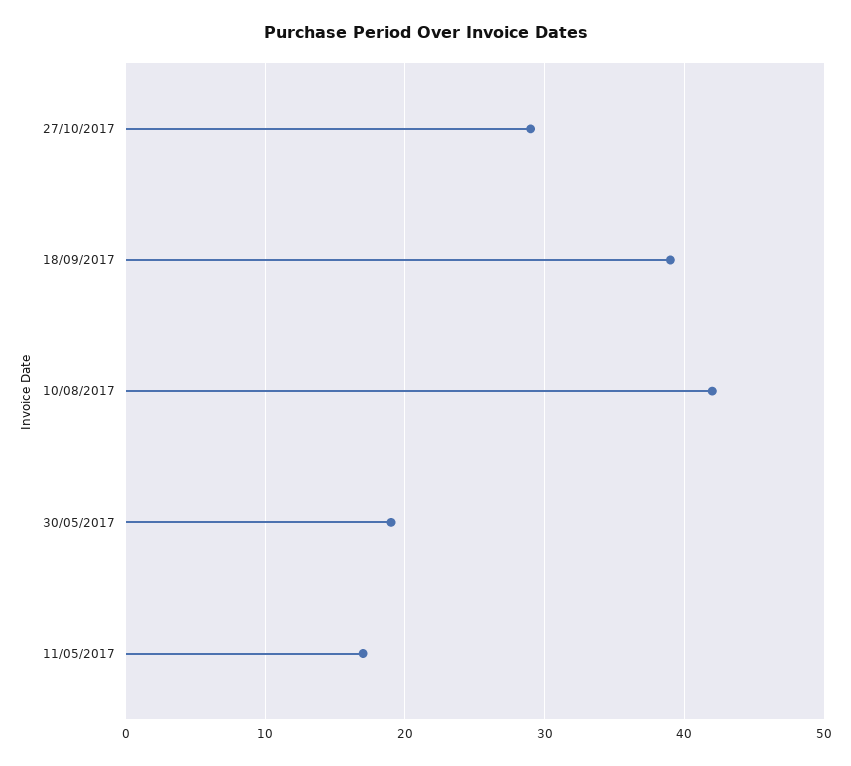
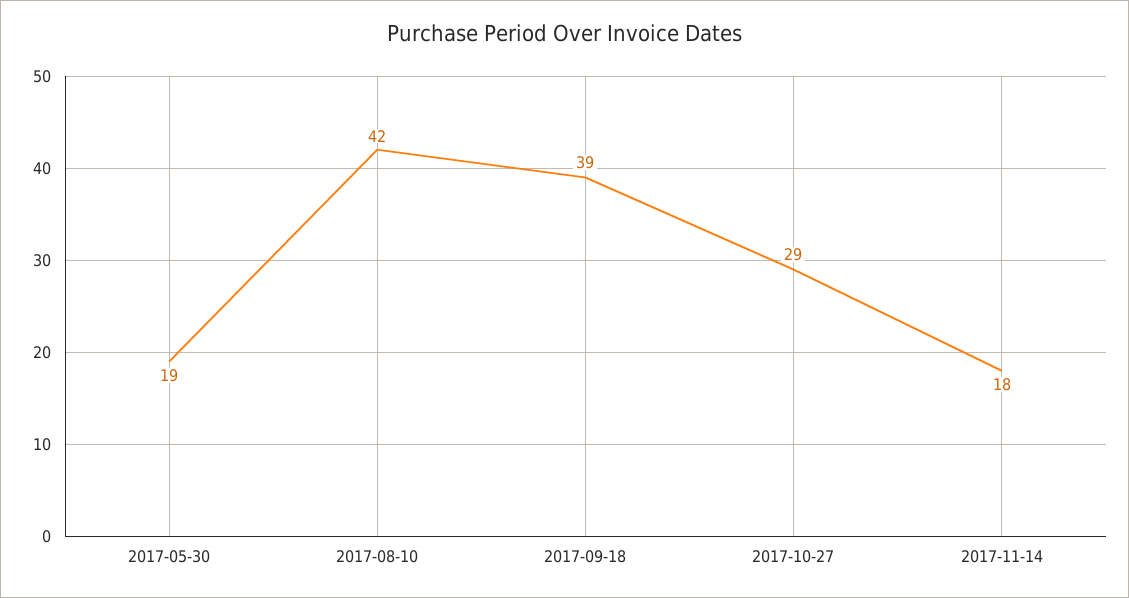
11/05/2017: 17 -> none
2017-11-14: none -> 18

